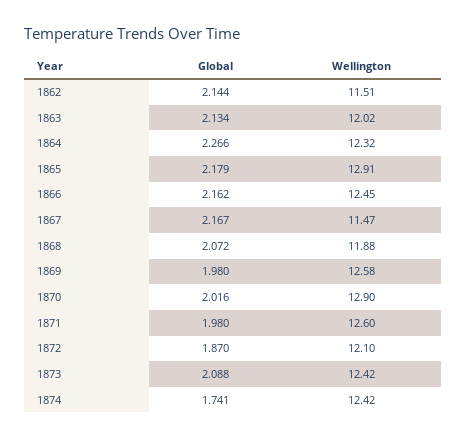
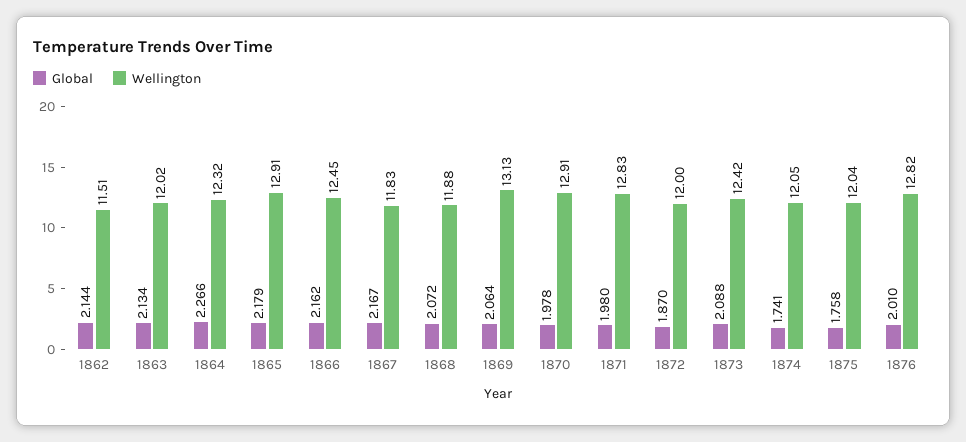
Wellington, 1867: 11.47 -> 11.83
Global, 1869: 1.98 -> 2.064
Wellington, 1869: 12.58 -> 13.13
Global, 1870: 2.016 -> 1.978
Wellington, 1870: 12.9 -> 12.91
Wellington, 1871: 12.6 -> 12.83
Wellington, 1872: 12.1 -> 12
Wellington, 1874: 12.42 -> 12.05
Global, 1875: none -> 1.758
Wellington, 1875: none -> 12.04
Global, 1876: none -> 2.01
Wellington, 1876: none -> 12.82

